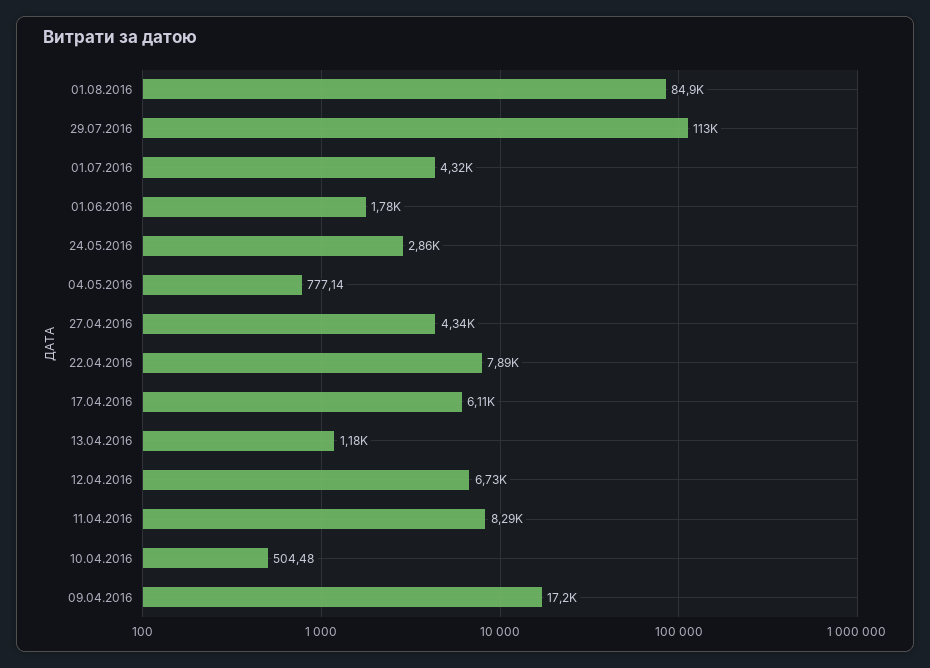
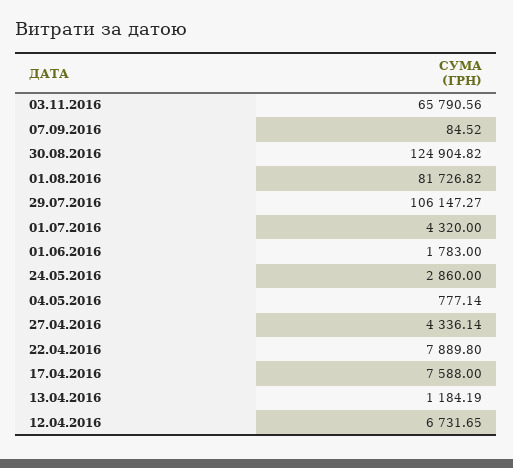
01.08.2016: 84900 -> 81726.82
29.07.2016: 113000 -> 106147.27
17.04.2016: 6110 -> 7588
11.04.2016: 8290 -> none
10.04.2016: 504.48 -> none
09.04.2016: 17200 -> none
03.11.2016: none -> 65790.56
07.09.2016: none -> 84.52
30.08.2016: none -> 124904.82

